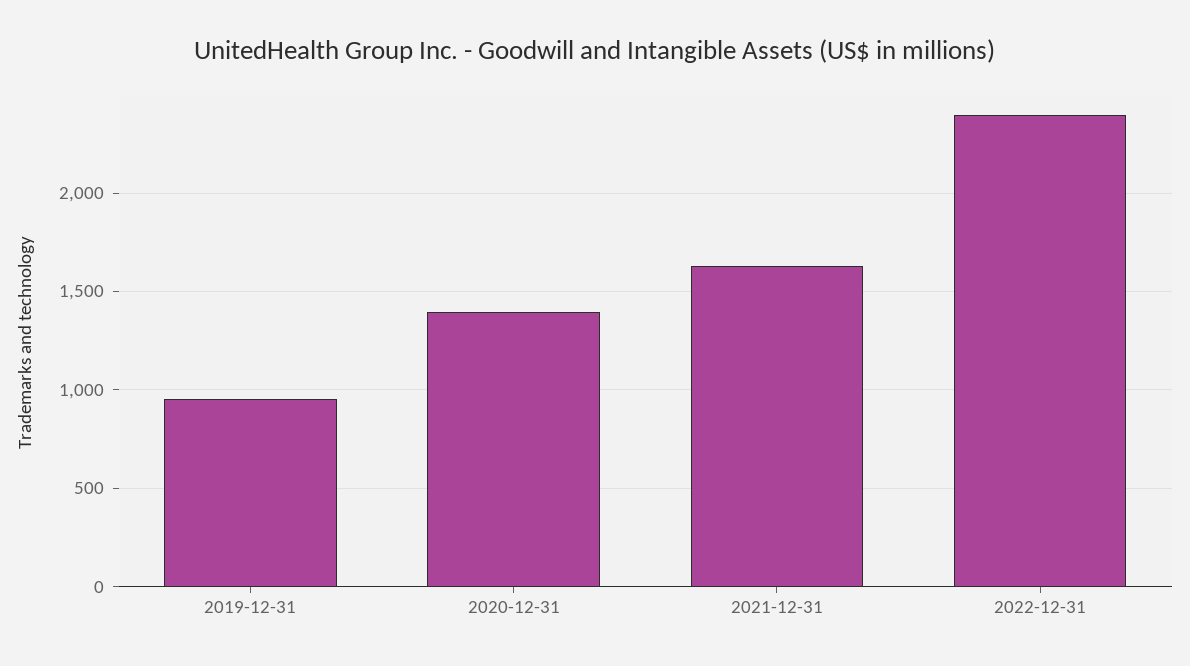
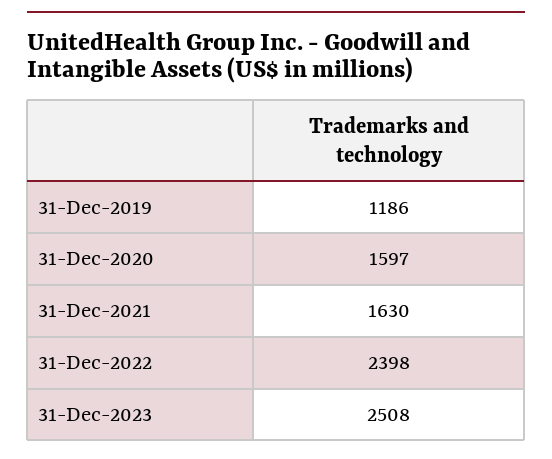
2019-12-31: 950 -> 1186
2020-12-31: 1400 -> 1597
31-Dec-2023: none -> 2508

